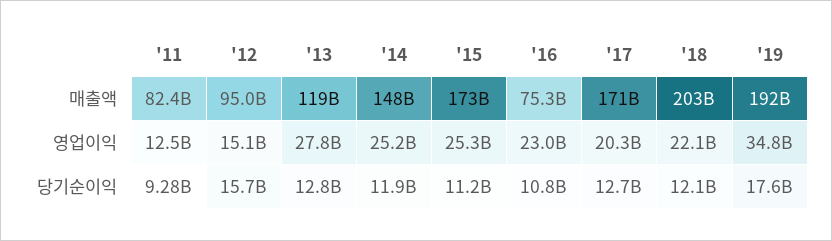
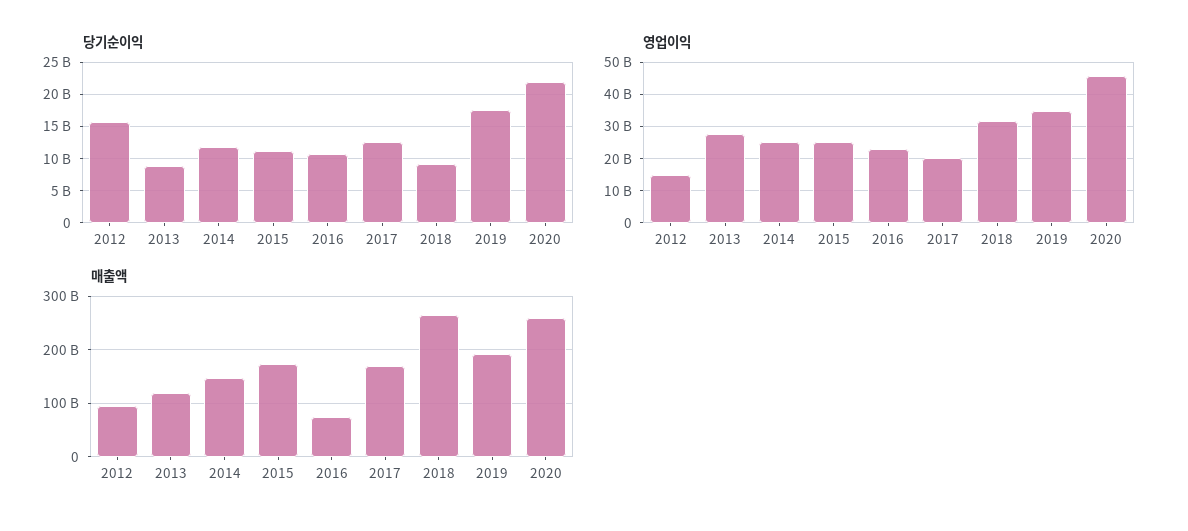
매출액, '11: 82400000000 -> none
매출액, '18: 203000000000 -> 260000000000
영업이익, '11: 12500000000 -> none
영업이익, '18: 22100000000 -> 32000000000
당기순이익, '11: 9280000000 -> none
당기순이익, '13: 12800000000 -> 9000000000
당기순이익, '18: 12100000000 -> 9000000000
당기순이익, 2020: none -> 22000000000
영업이익, 2020: none -> 46000000000
매출액, 2020: none -> 260000000000

